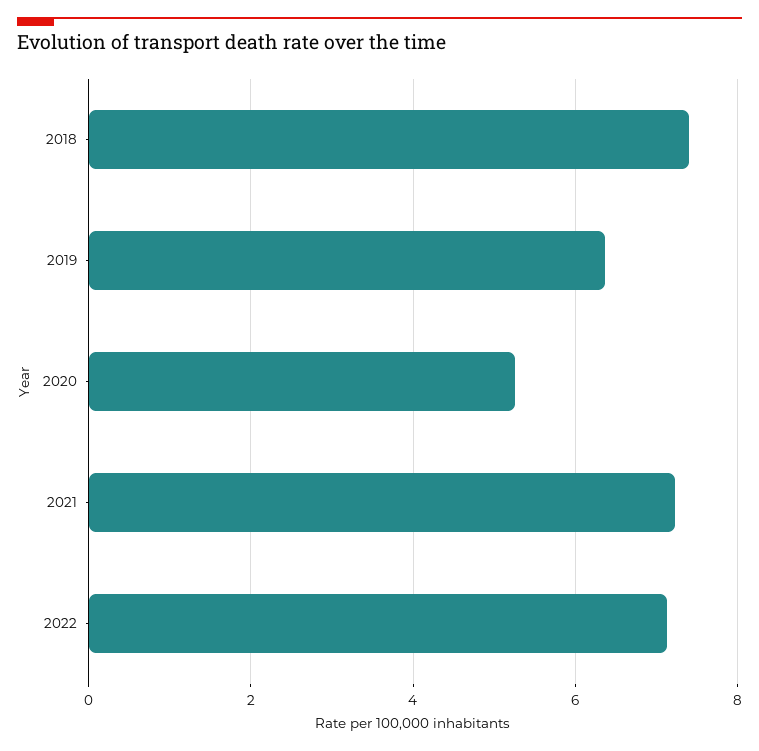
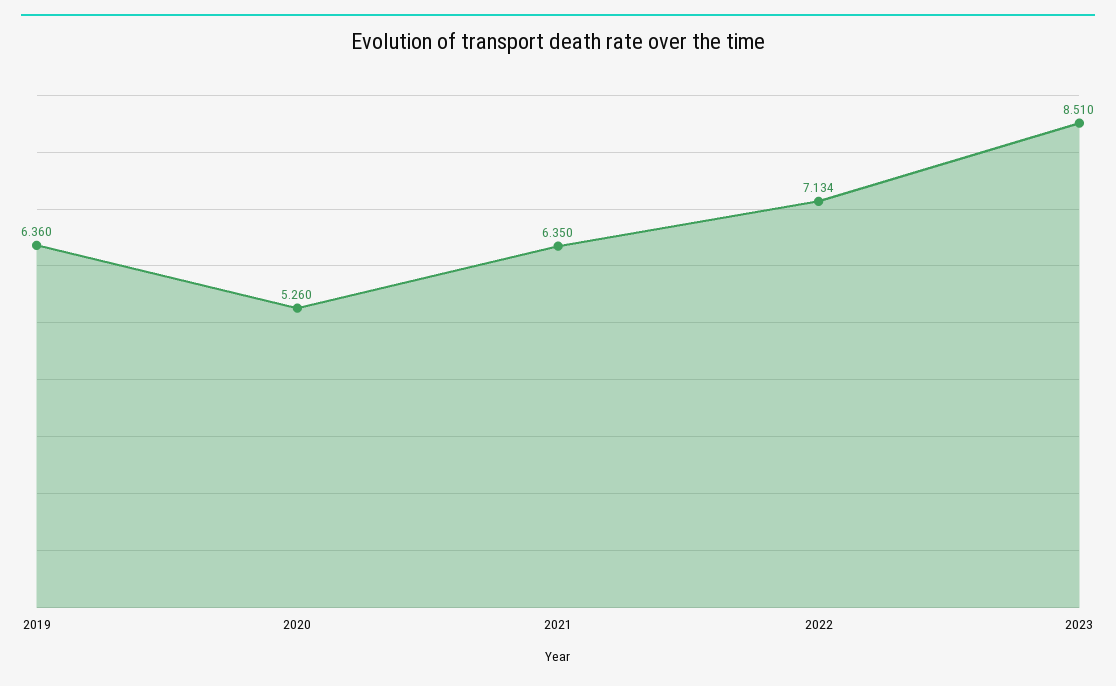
2018: 7.4 -> none
2021: 7.2 -> 6.35
2023: none -> 8.51

